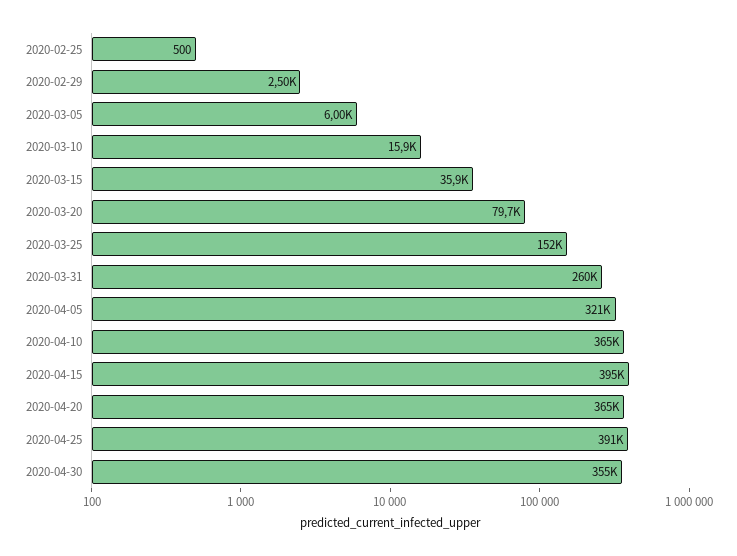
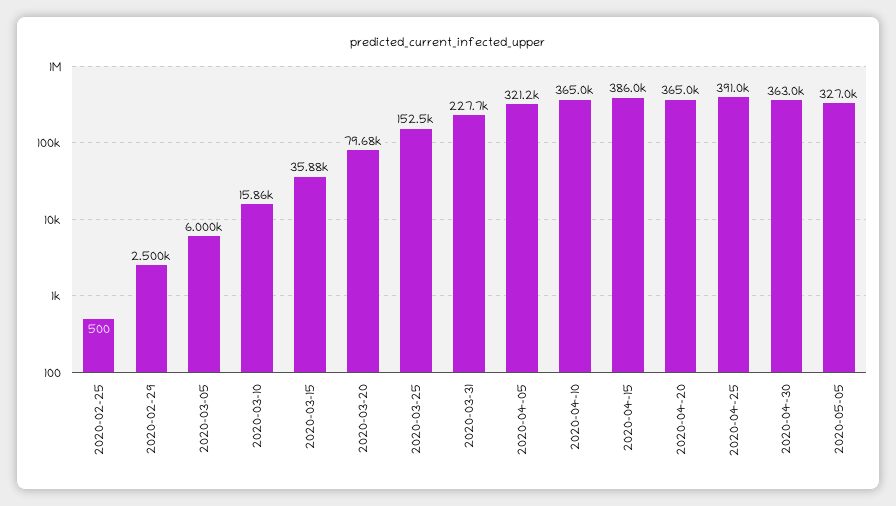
2020-03-31: 260000 -> 227700
2020-04-15: 395000 -> 386000
2020-04-30: 355000 -> 363000
2020-05-05: none -> 327000

